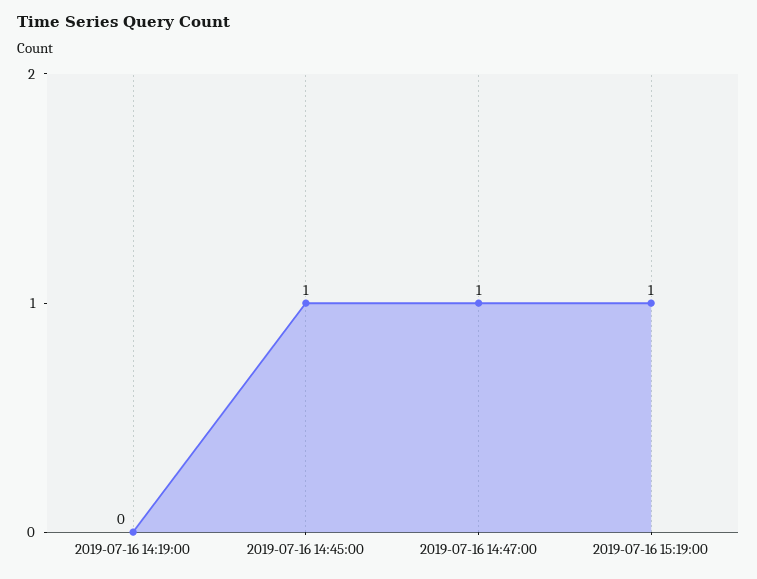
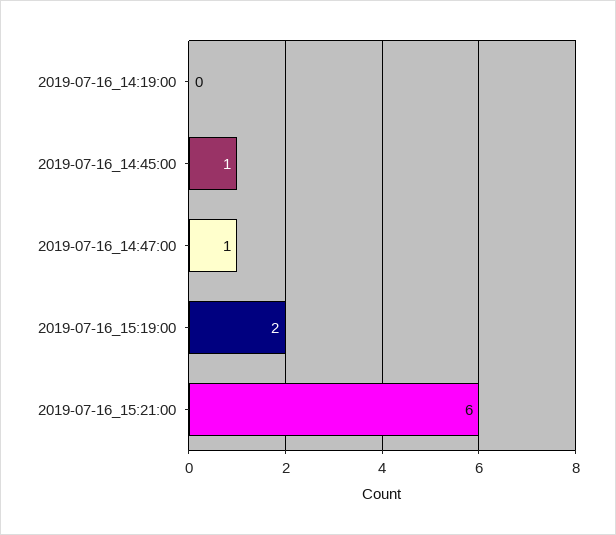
2019-07-16 15:19:00: 1 -> 2
2019-07-16_15:21:00: none -> 6

